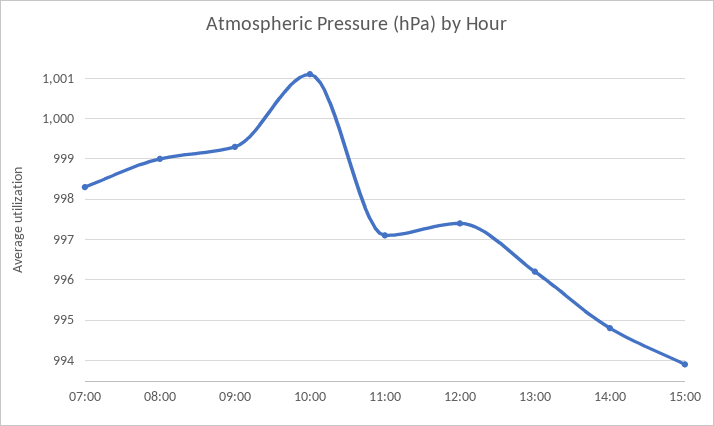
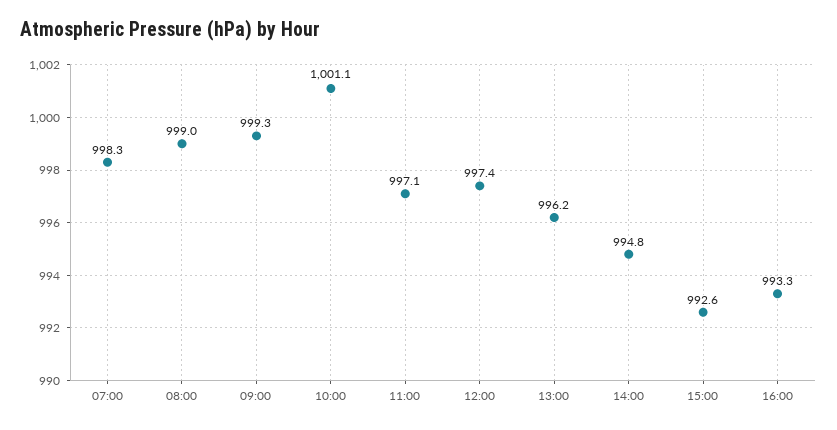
15:00: 994 -> 992.6
16:00: none -> 993.3

